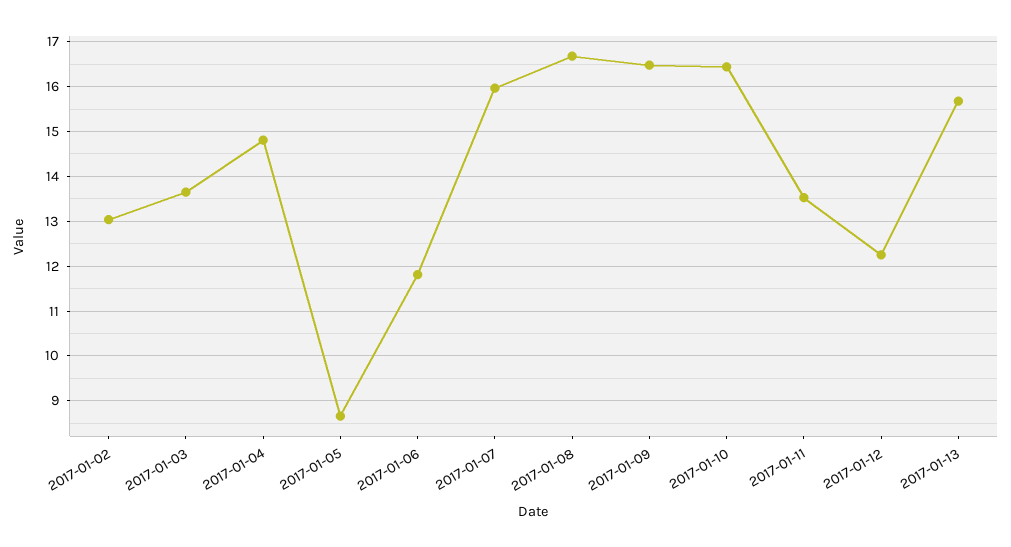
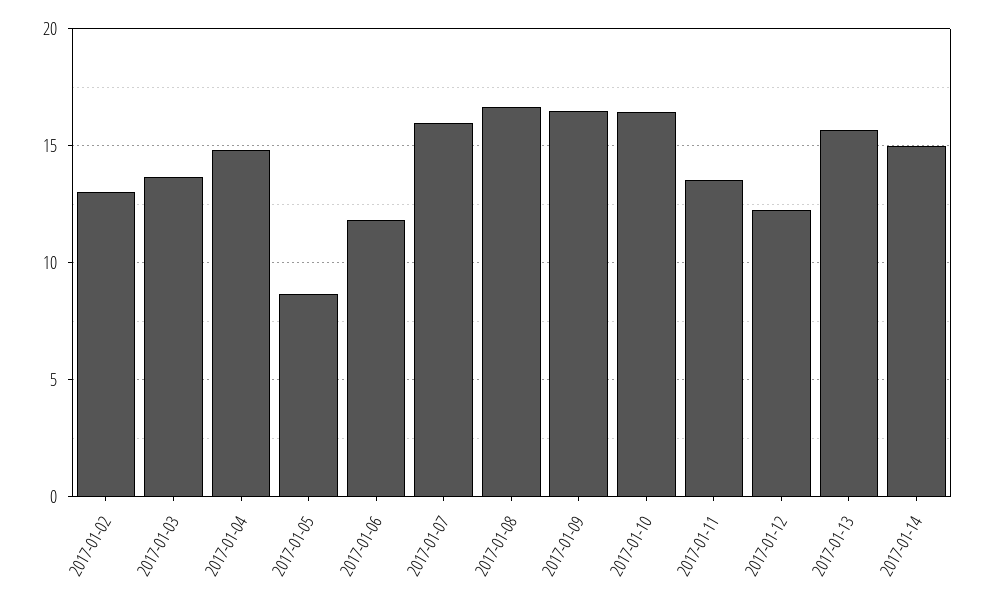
2017-01-14: none -> 15

